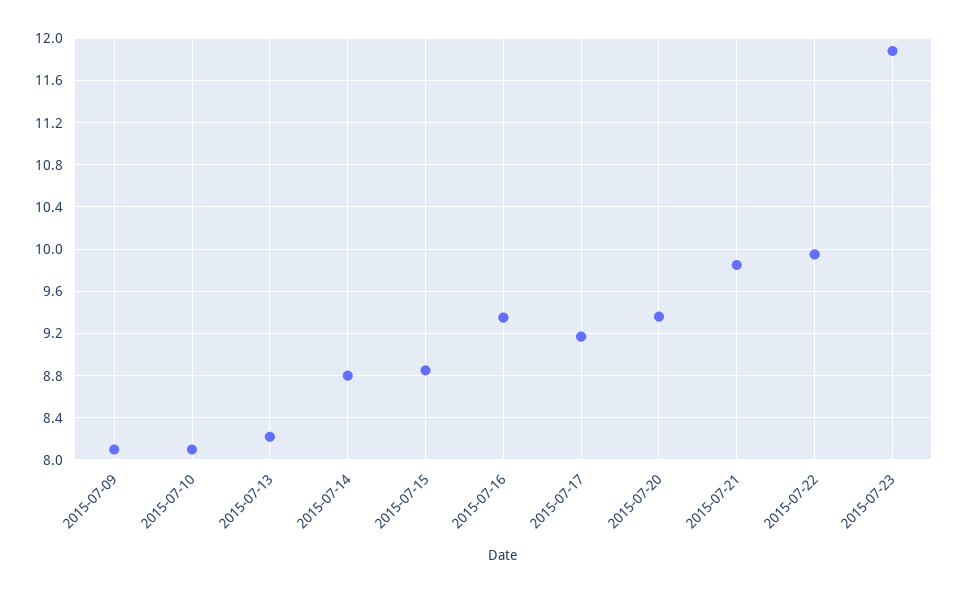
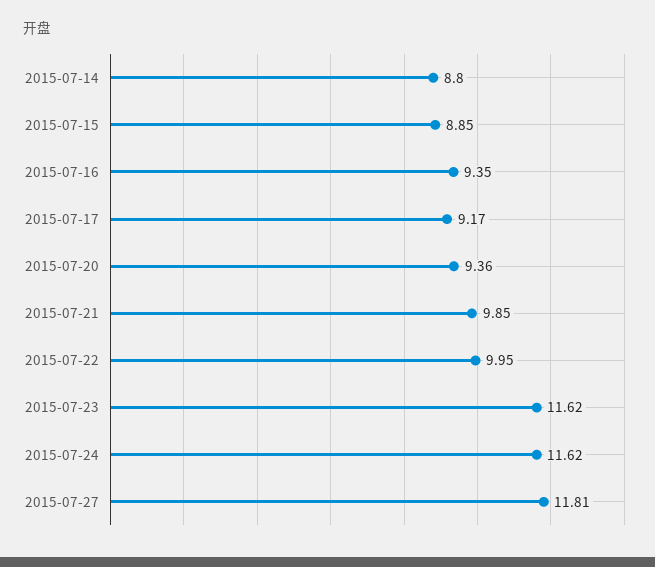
2015-07-09: 8.1 -> none
2015-07-10: 8.1 -> none
2015-07-13: 8.2 -> none
2015-07-23: 11.9 -> 11.62
2015-07-24: none -> 11.62
2015-07-27: none -> 11.81

